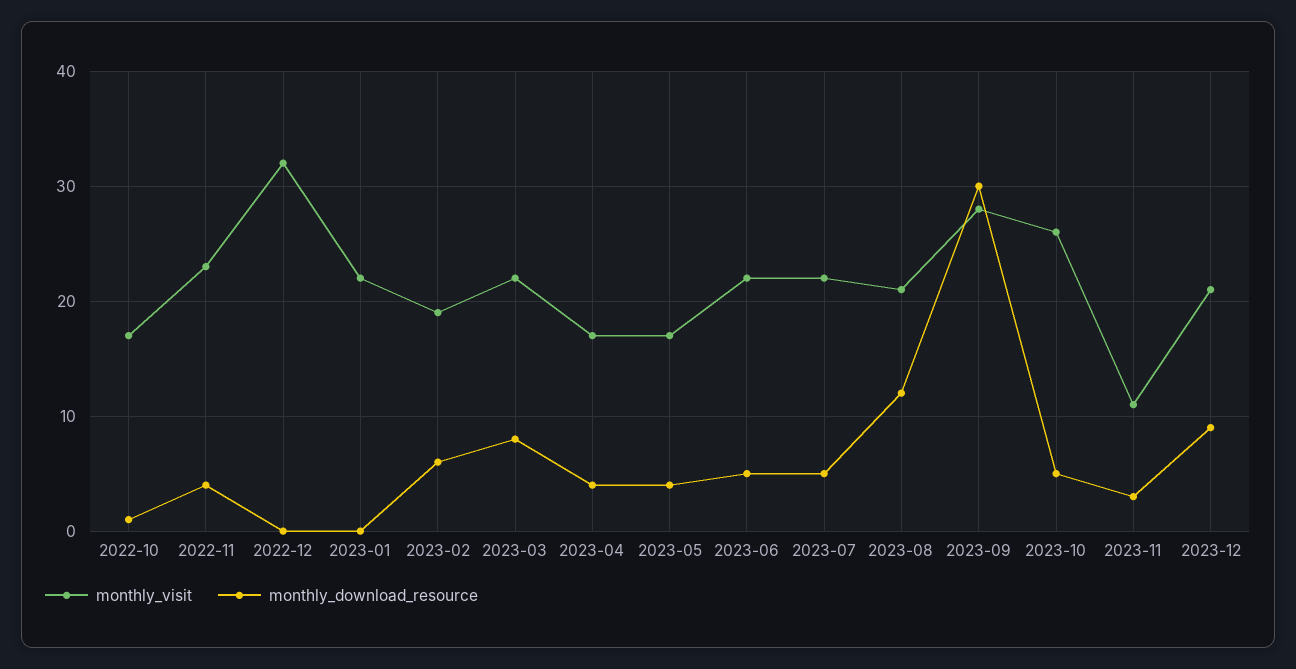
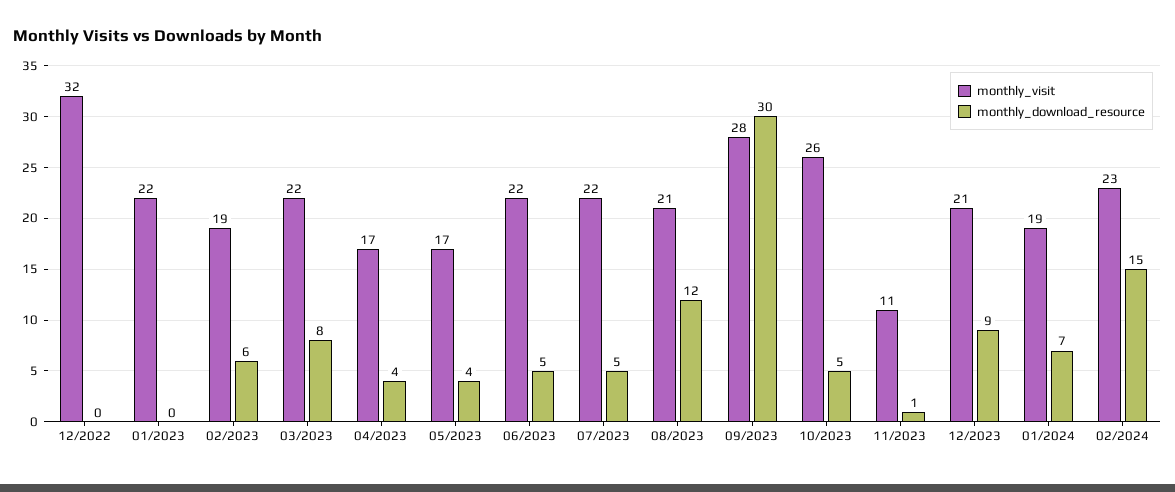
monthly_visit, 2022-10: 17 -> none
monthly_download_resource, 2022-10: 1 -> none
monthly_visit, 2022-11: 23 -> none
monthly_download_resource, 2022-11: 4 -> none
monthly_download_resource, 2023-11: 3 -> 1
monthly_visit, 01/2024: none -> 19
monthly_download_resource, 01/2024: none -> 7
monthly_visit, 02/2024: none -> 23
monthly_download_resource, 02/2024: none -> 15

